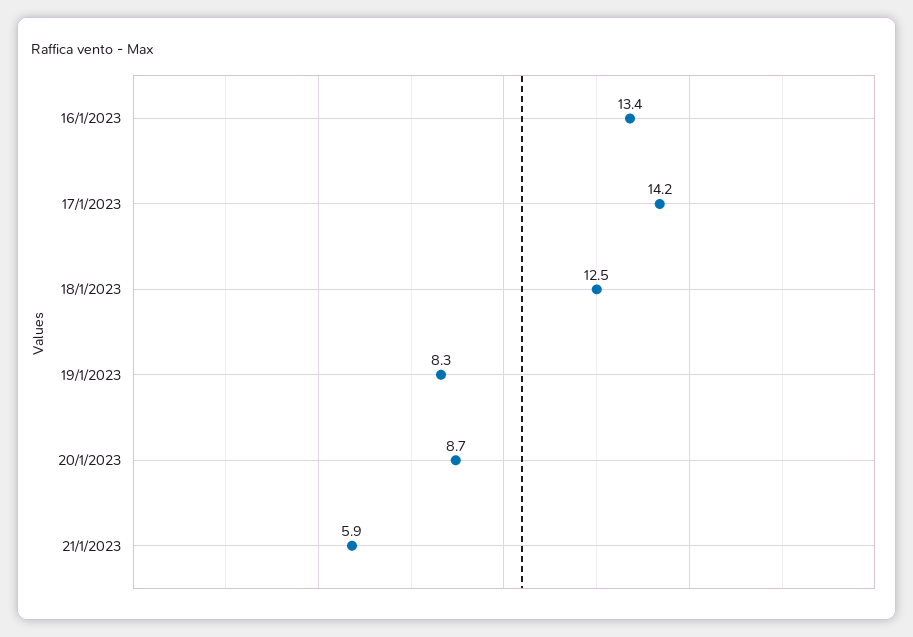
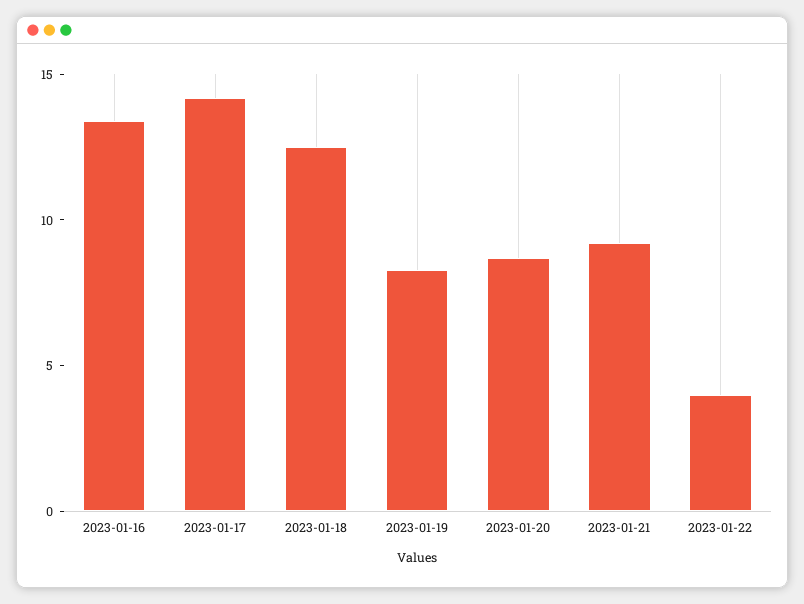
21/1/2023: 5.9 -> 9
2023-01-22: none -> 4

